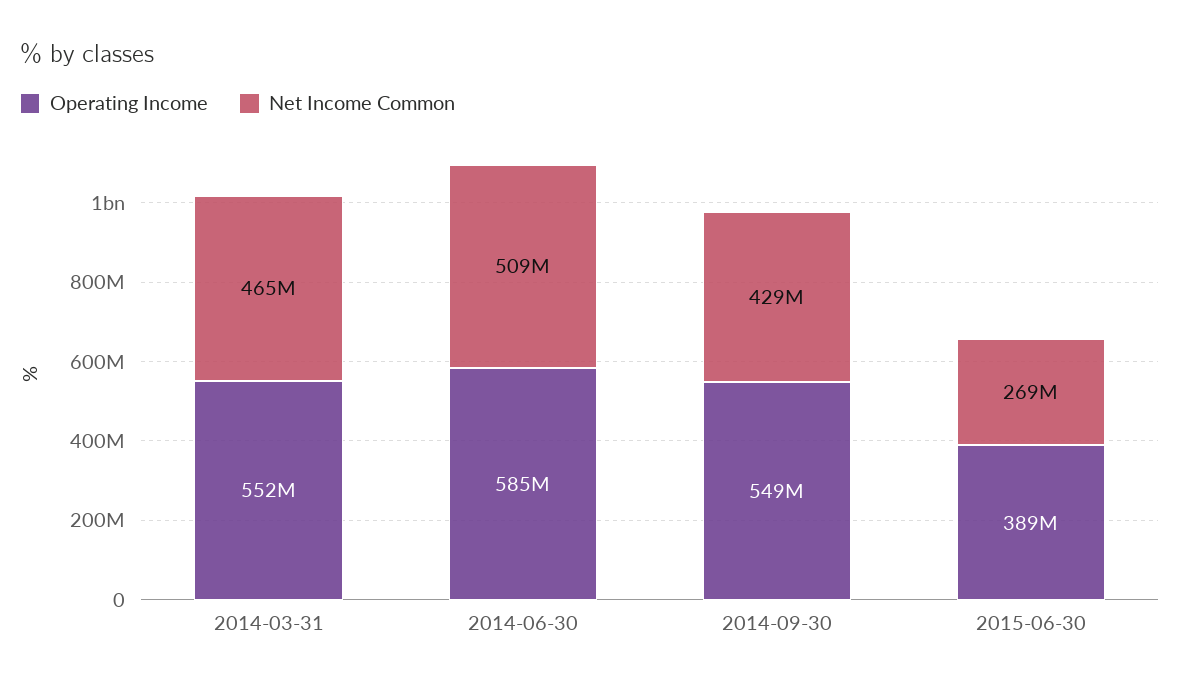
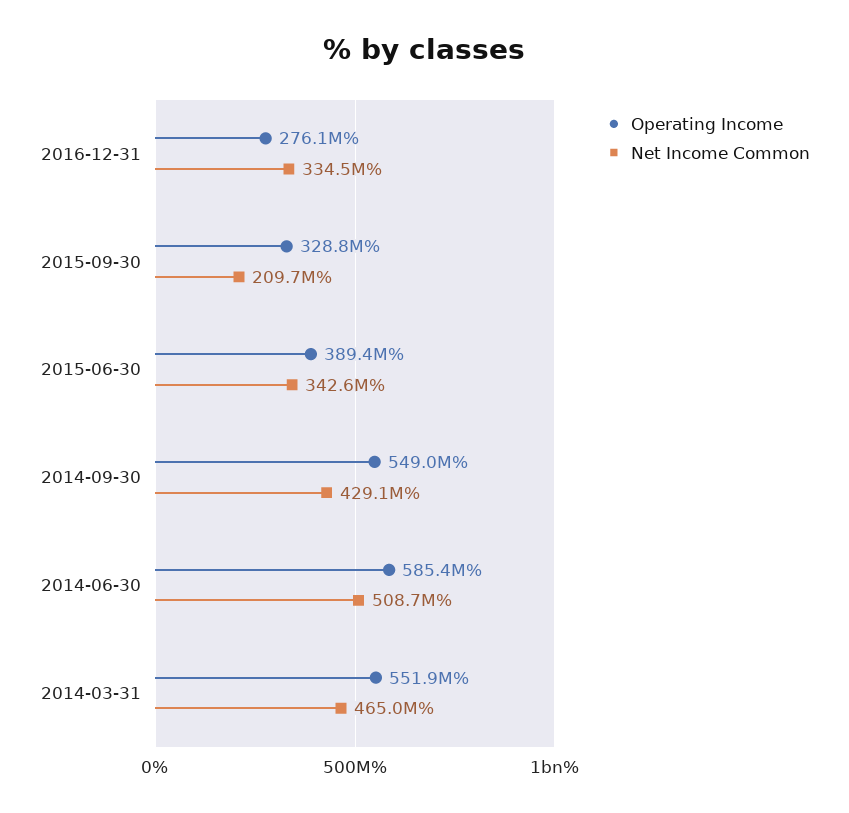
Net Income Common, 2015-06-30: 269000000 -> 342600000
Operating Income, 2016-12-31: none -> 276100000
Net Income Common, 2016-12-31: none -> 334500000
Operating Income, 2015-09-30: none -> 328800000
Net Income Common, 2015-09-30: none -> 209700000

